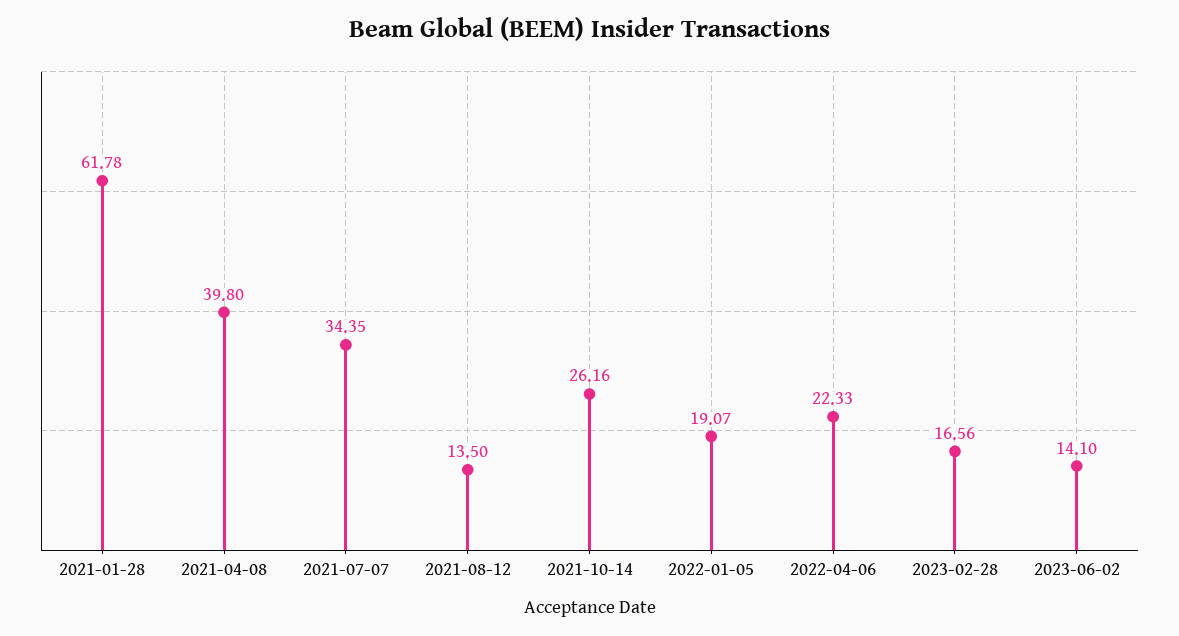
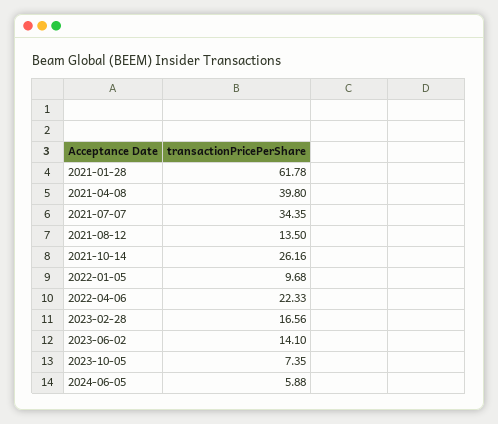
2022-01-05: 19.07 -> 9.68
2023-10-05: none -> 7.35
2024-06-05: none -> 5.88

